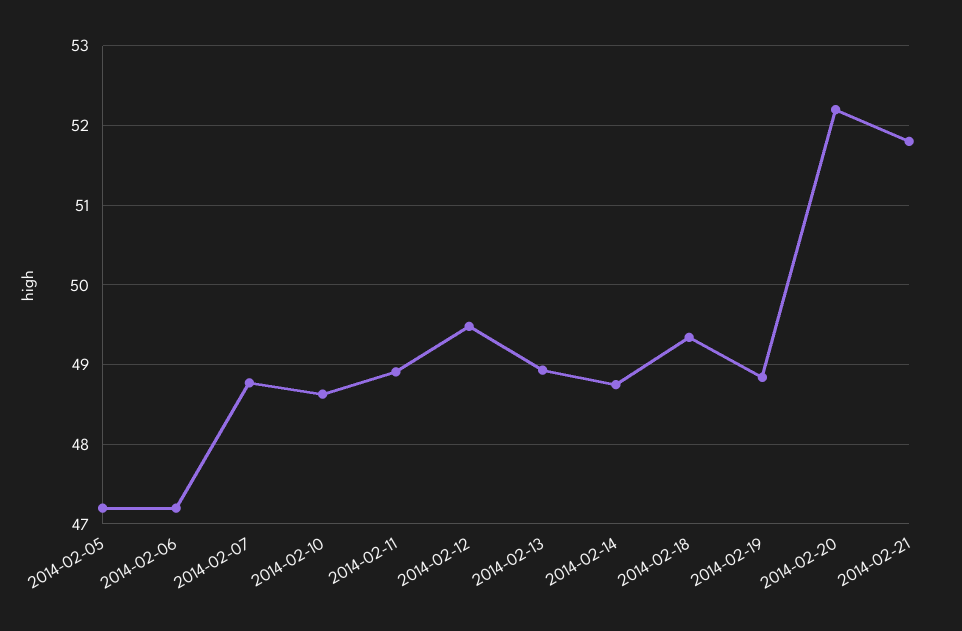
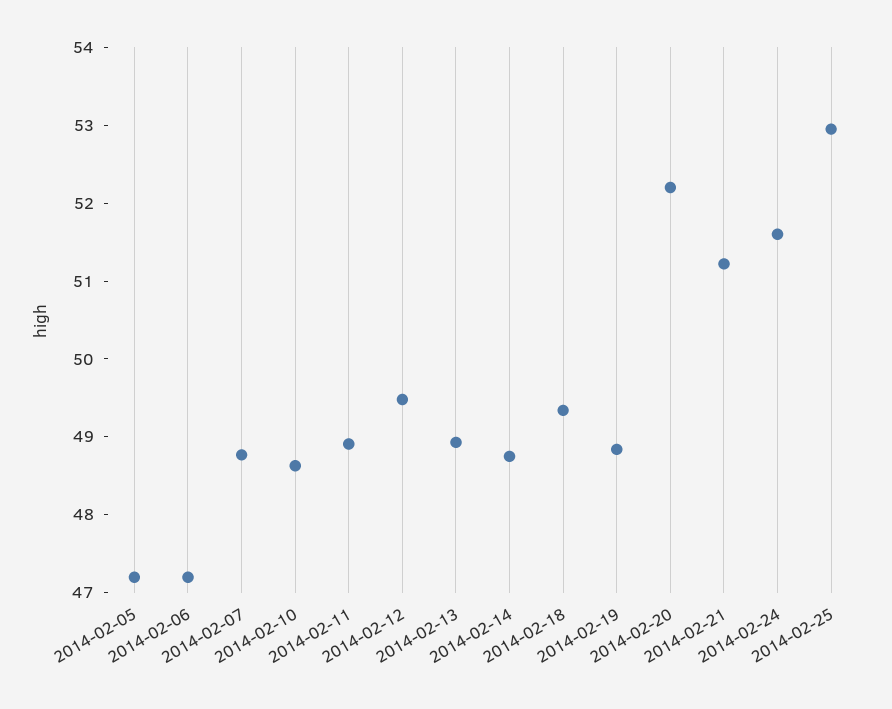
2014-02-21: 51.8 -> 51.2
2014-02-24: none -> 51.6
2014-02-25: none -> 53

